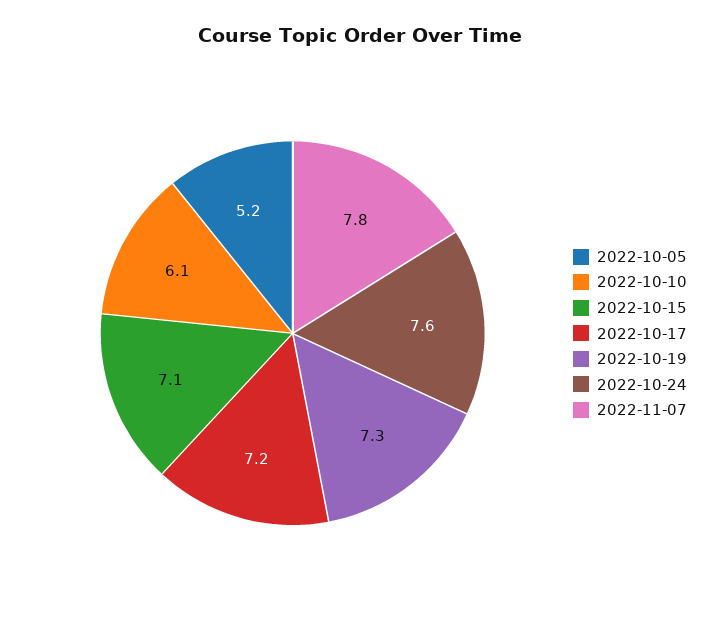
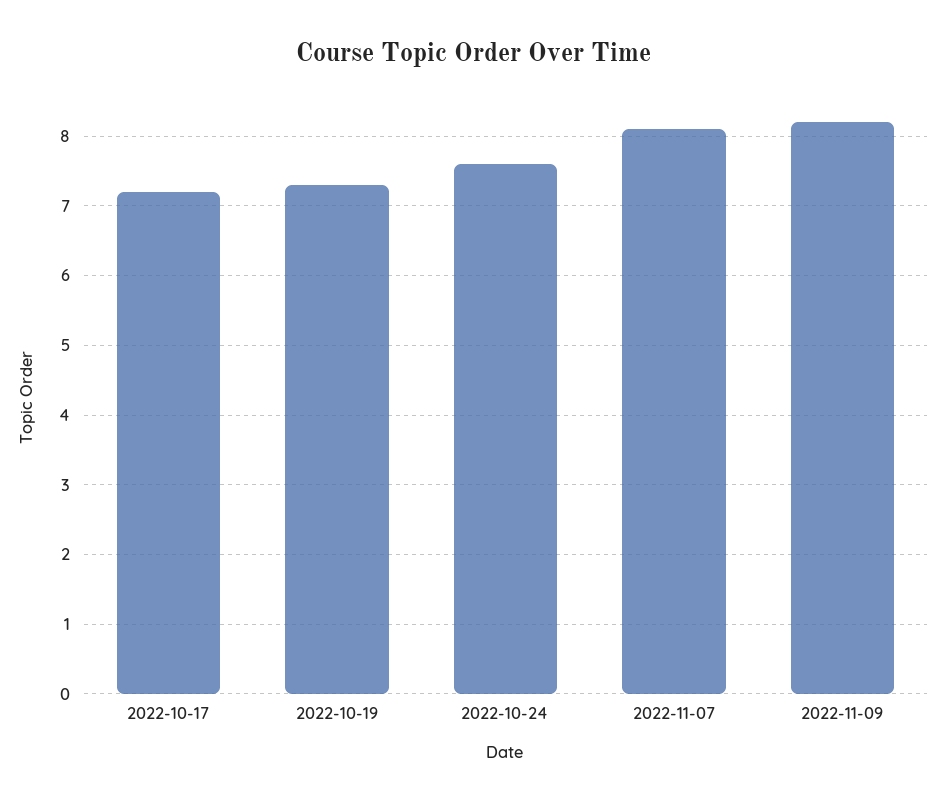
2022-10-05: 5.2 -> none
2022-10-10: 6.1 -> none
2022-10-15: 7.1 -> none
2022-11-07: 7.8 -> 8.1
2022-11-09: none -> 8.2

